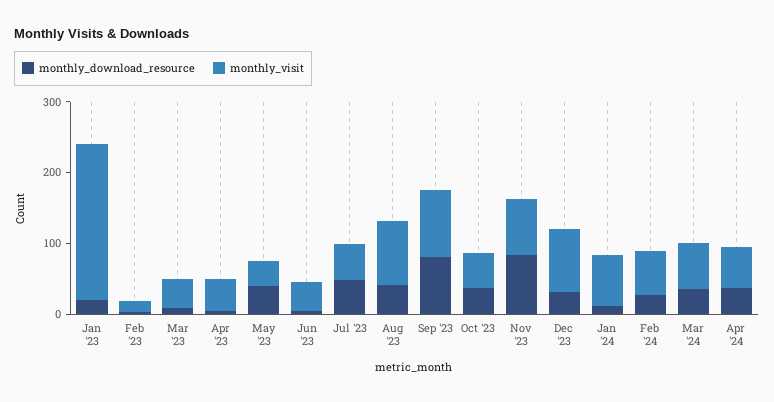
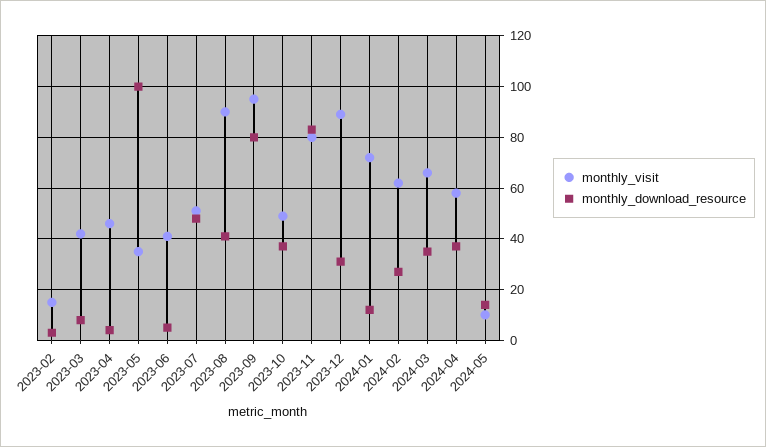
monthly_download_resource, Jan '23: 20 -> none
monthly_visit, Jan '23: 220 -> none
monthly_download_resource, May '23: 40 -> 100
monthly_visit, 2024-05: none -> 10
monthly_download_resource, 2024-05: none -> 15

